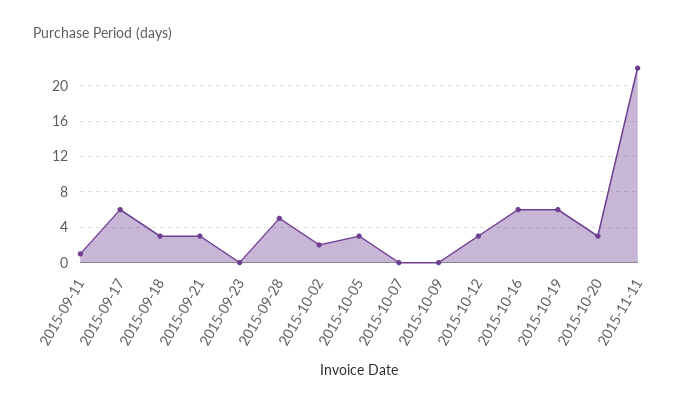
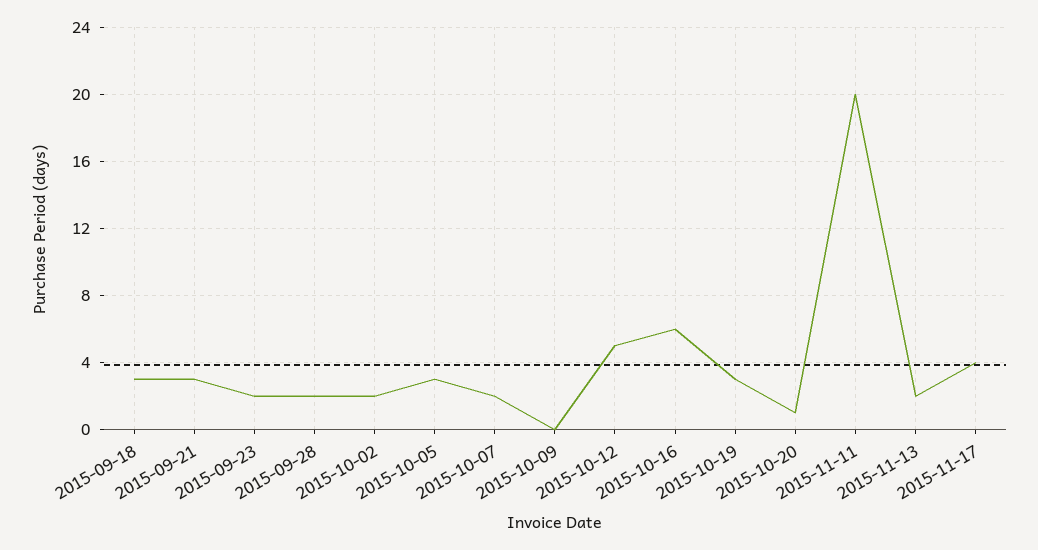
2015-09-11: 1 -> none
2015-09-17: 6 -> none
2015-09-23: 0 -> 2
2015-09-28: 5 -> 2
2015-10-07: 0 -> 2
2015-10-12: 3 -> 5
2015-10-19: 6 -> 3
2015-10-20: 3 -> 1
2015-11-11: 22 -> 20
2015-11-13: none -> 2
2015-11-17: none -> 4

